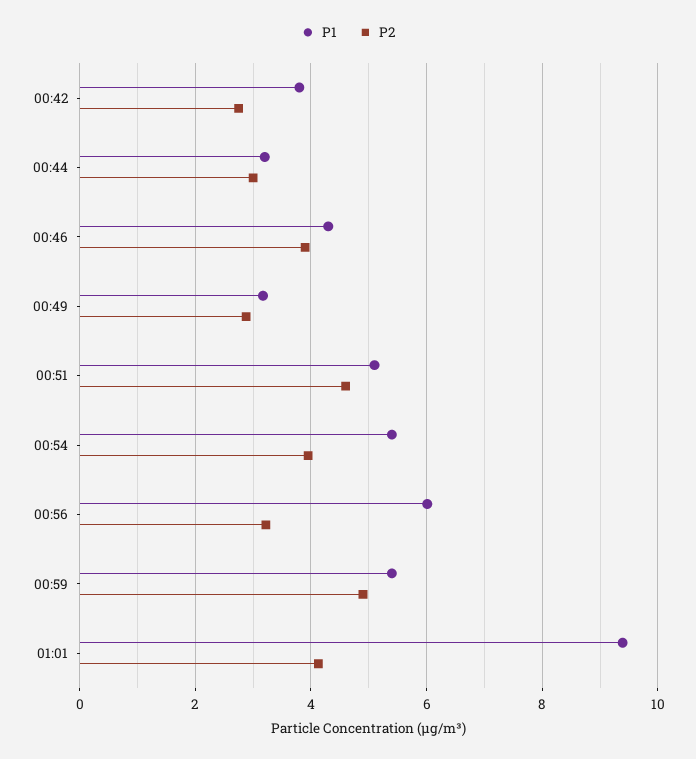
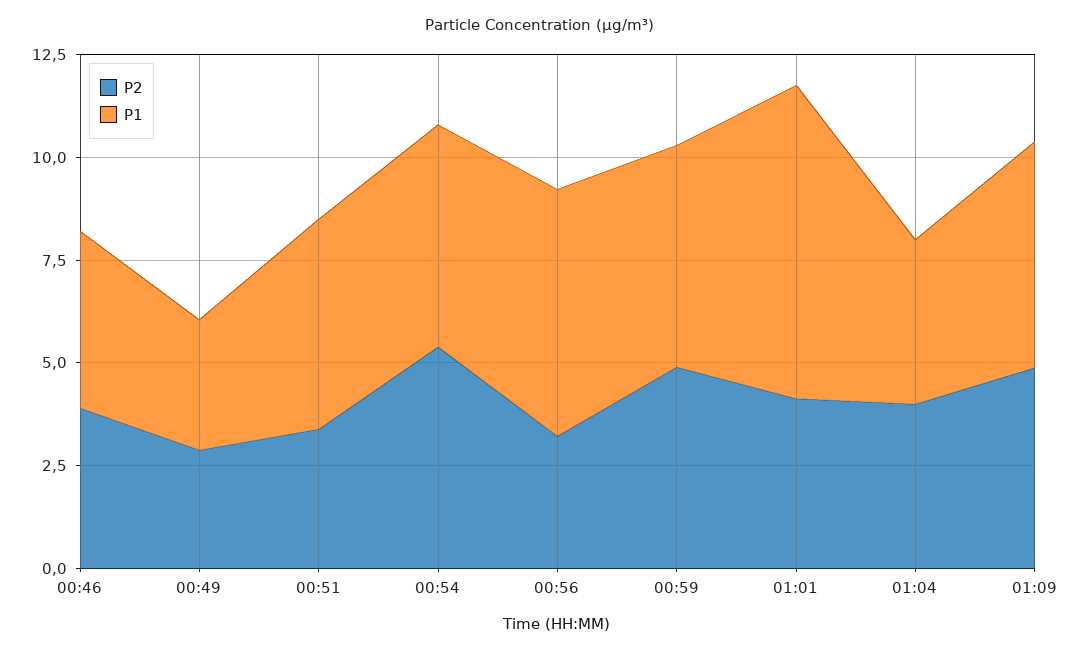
P1, 00:42: 3.8 -> none
P2, 00:42: 2.8 -> none
P1, 00:44: 3.2 -> none
P2, 00:44: 3 -> none
P2, 00:51: 4.6 -> 3.5
P2, 00:54: 4 -> 5.5
P1, 01:01: 9.4 -> 7.5
P2, 01:04: none -> 4
P1, 01:04: none -> 4
P2, 01:09: none -> 5
P1, 01:09: none -> 5.5

